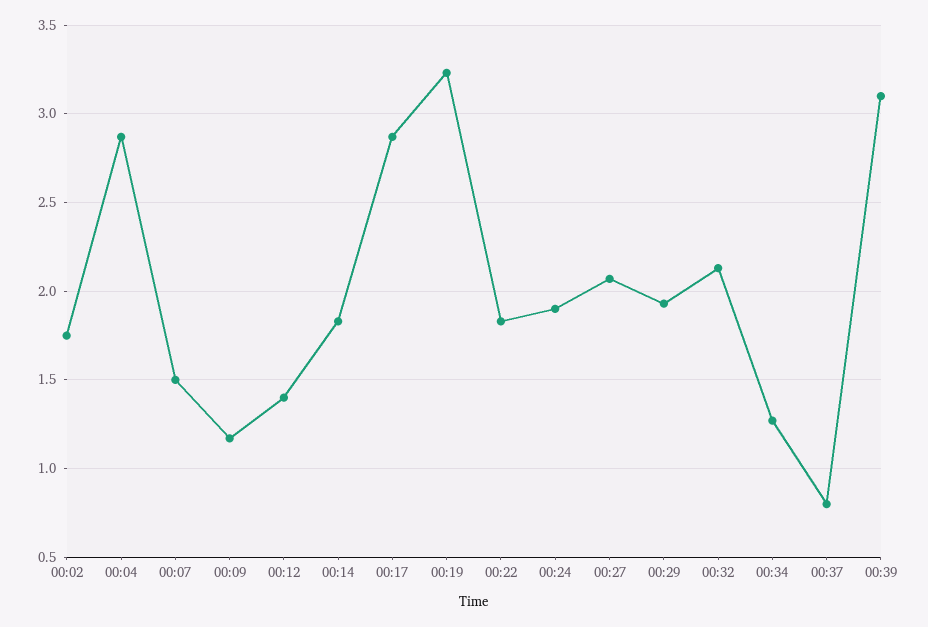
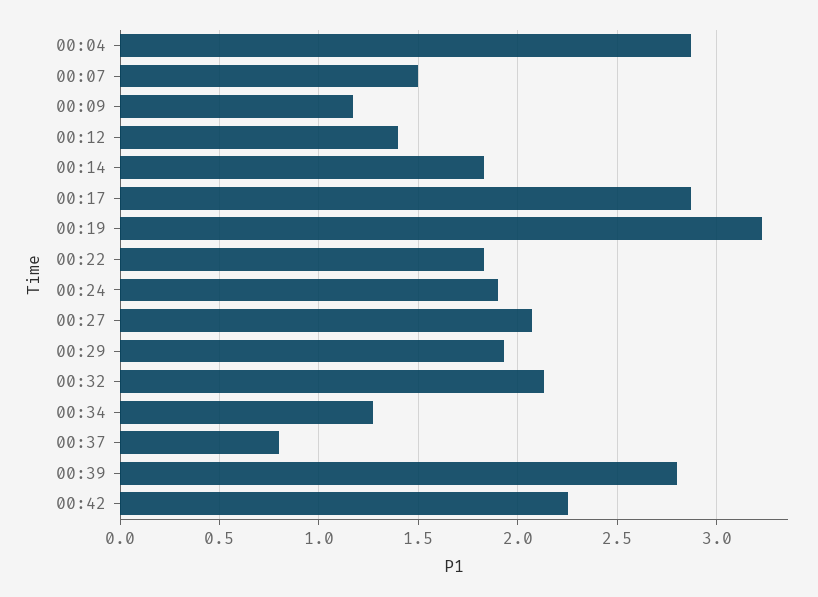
00:02: 1.75 -> none
00:39: 3.1 -> 2.8
00:42: none -> 2.25

